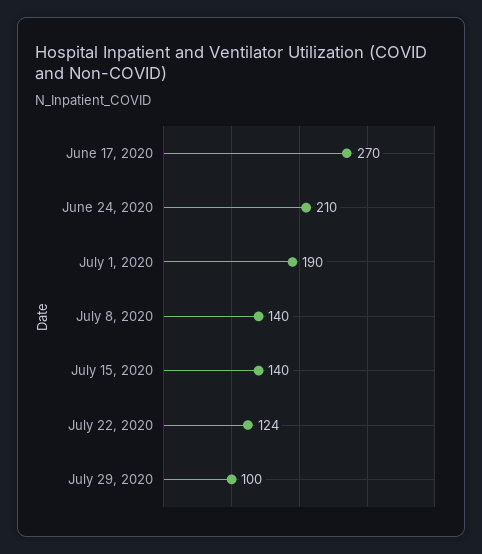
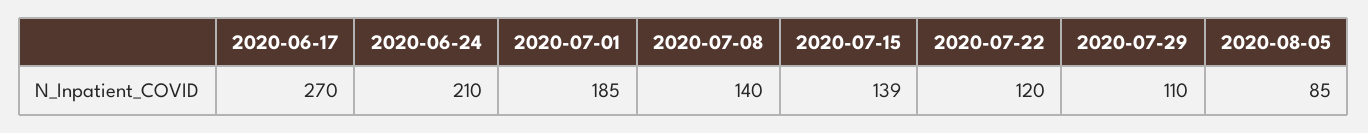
July 1, 2020: 190 -> 185
July 15, 2020: 140 -> 139
July 22, 2020: 124 -> 120
July 29, 2020: 100 -> 110
2020-08-05: none -> 85

